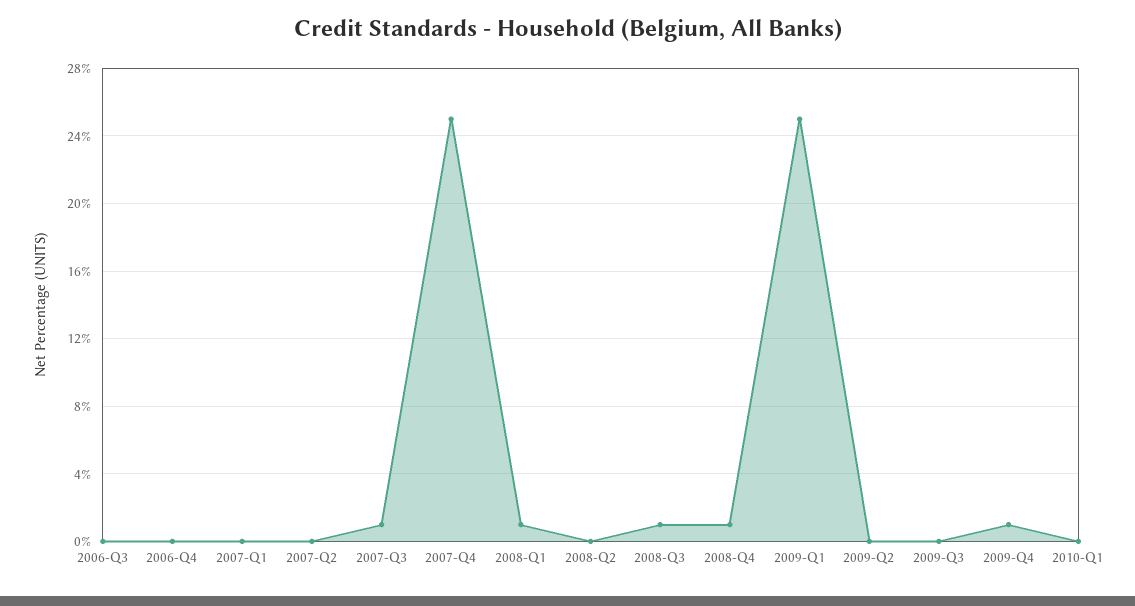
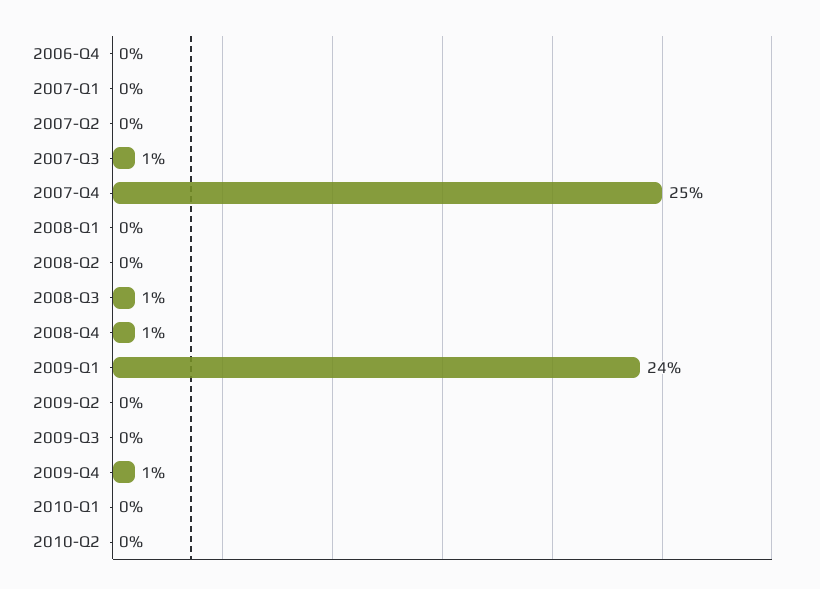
2006-Q3: 0 -> none
2008-Q1: 1 -> 0
2009-Q1: 25 -> 24
2010-Q2: none -> 0

